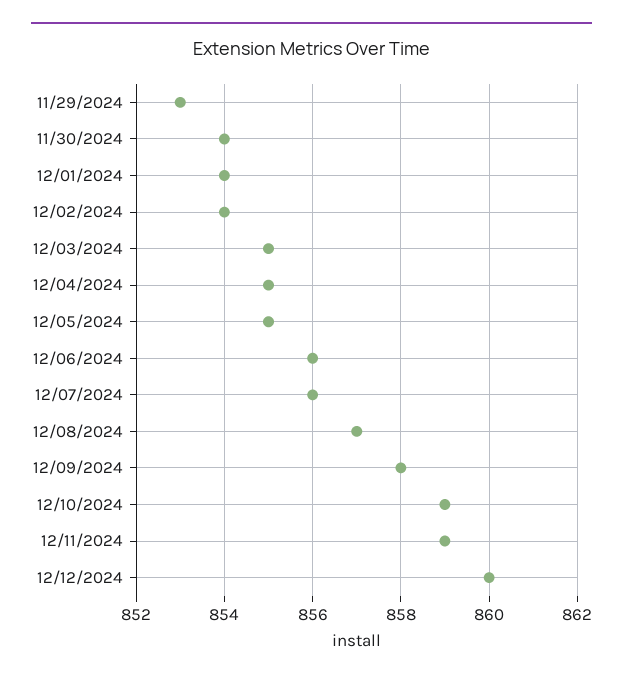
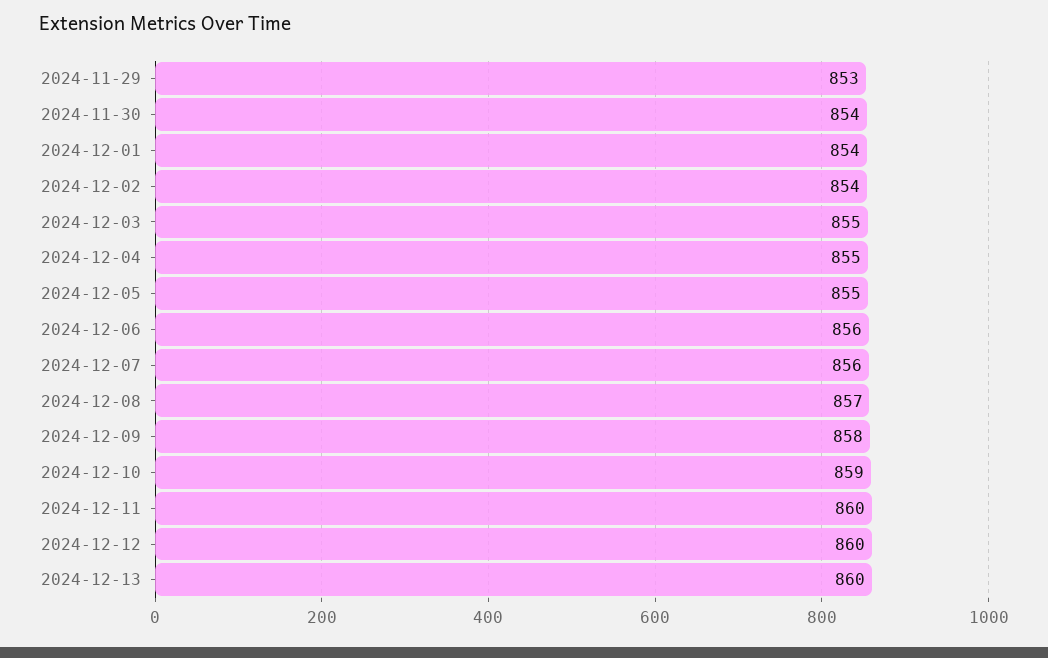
12/11/2024: 859 -> 860
2024-12-13: none -> 860

